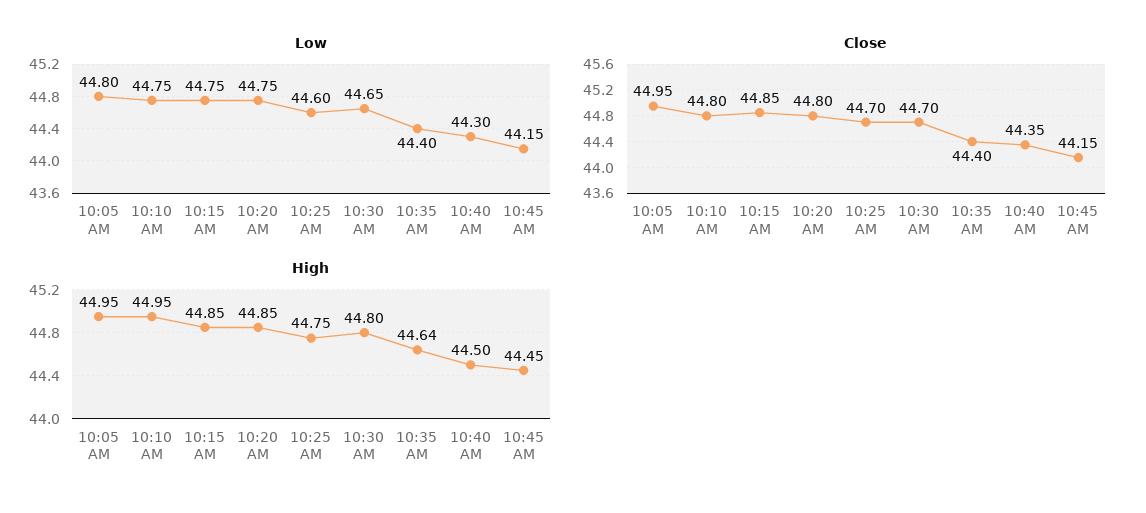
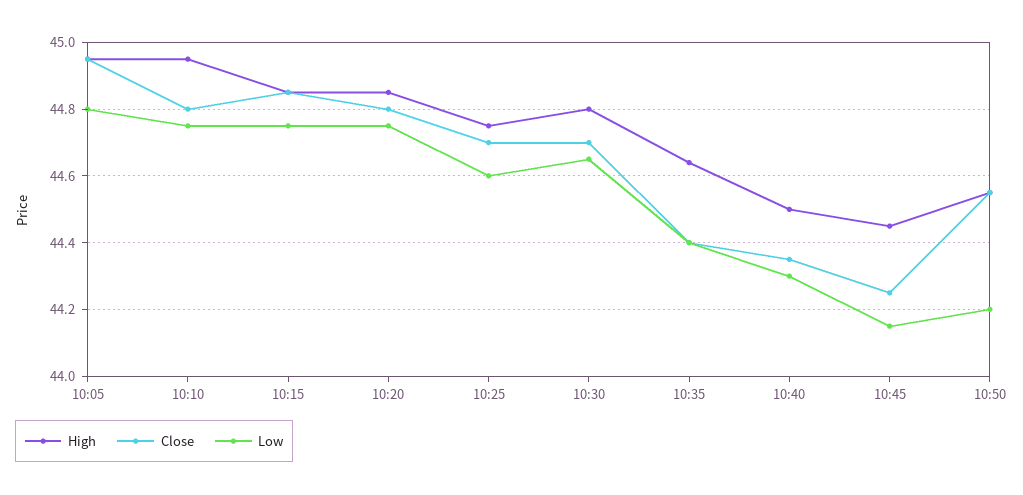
Close, 10:45 AM: 44.15 -> 44.25
High, 10:50: none -> 44.55
Close, 10:50: none -> 44.55
Low, 10:50: none -> 44.2

